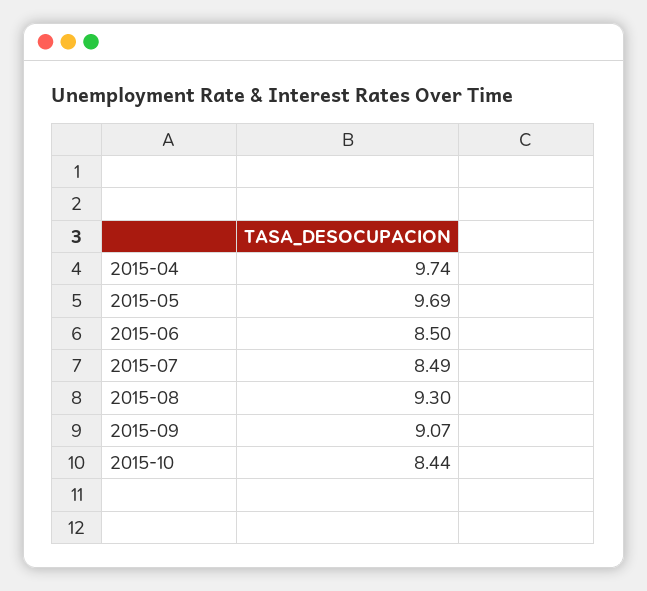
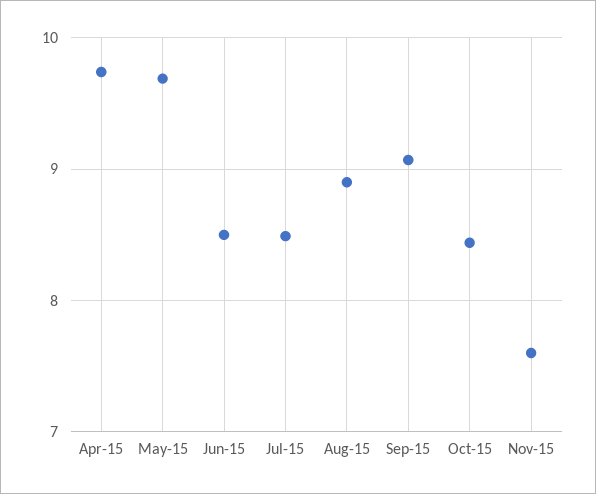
2015-08: 9.3 -> 8.9
Nov-15: none -> 7.6

